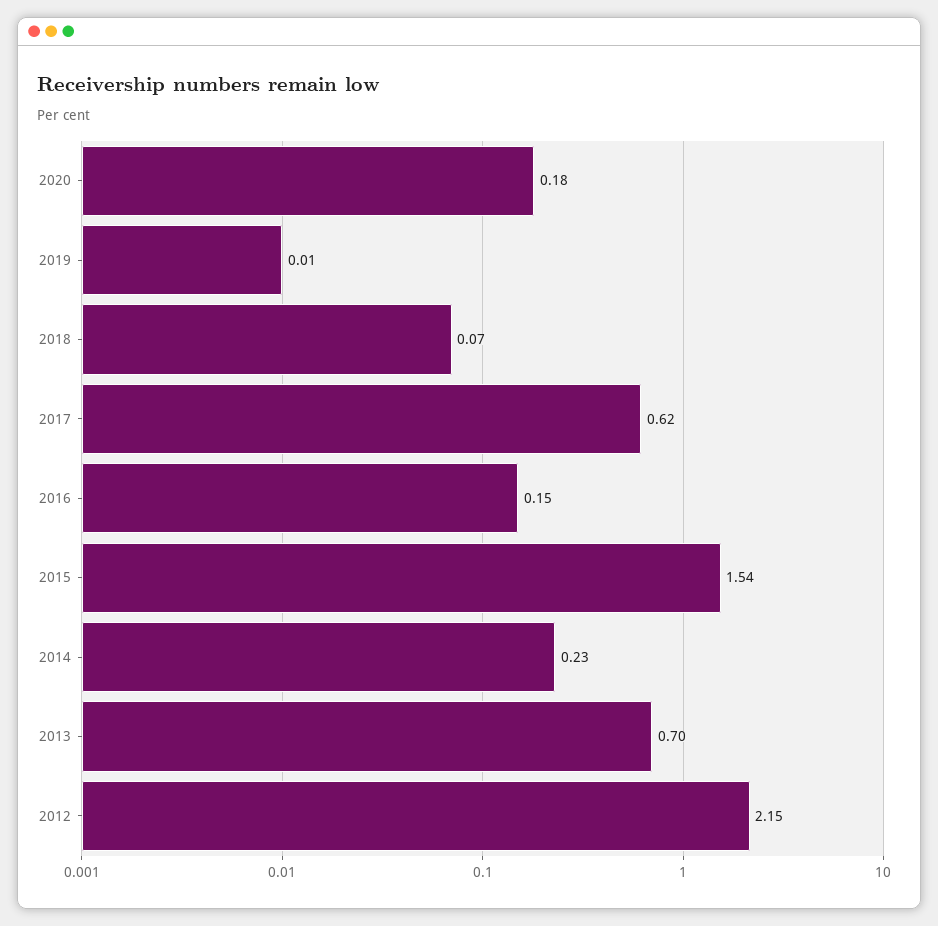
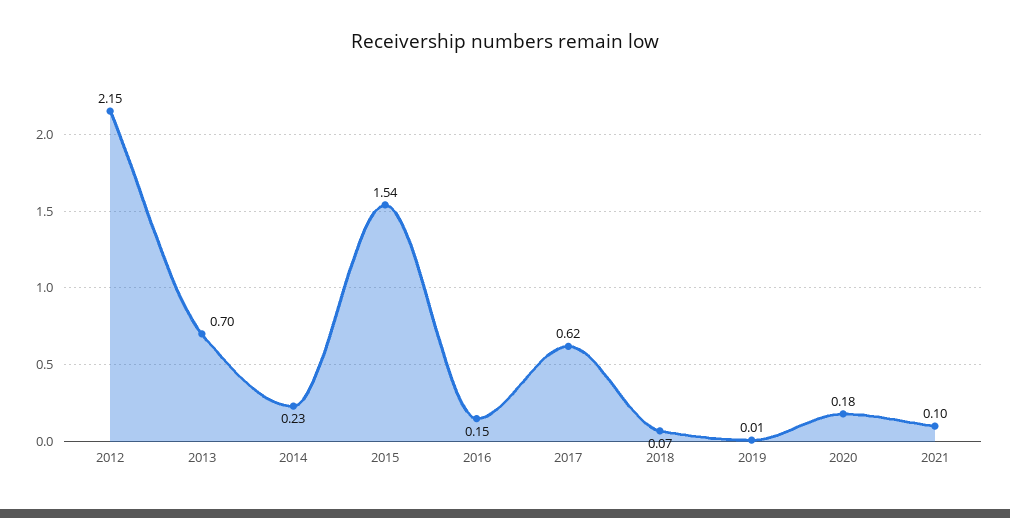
2021: none -> 0.1

